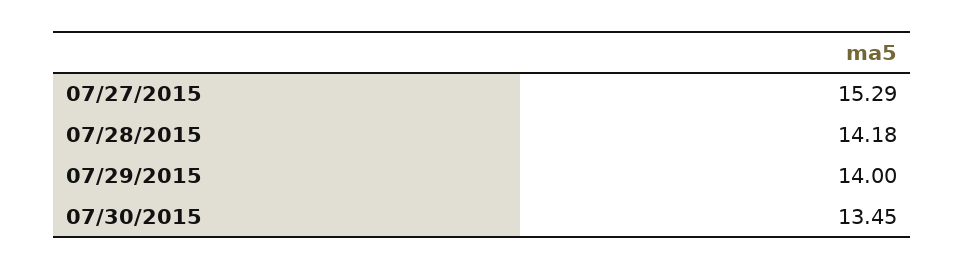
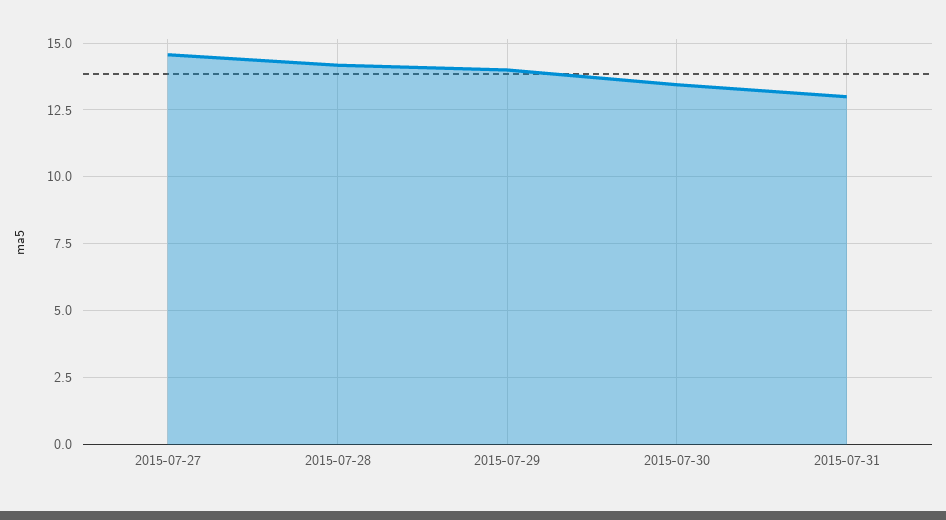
07/27/2015: 15.29 -> 14.5
2015-07-31: none -> 13

